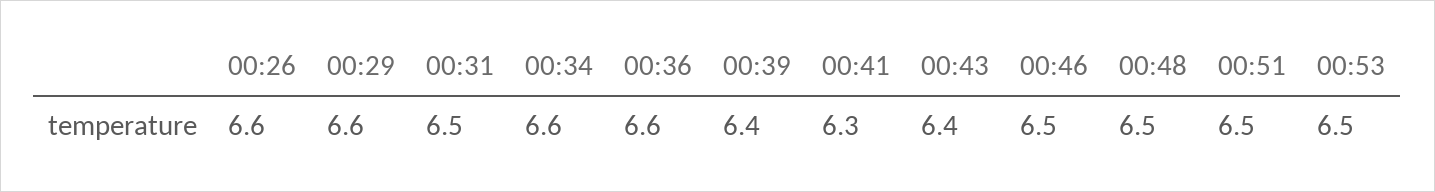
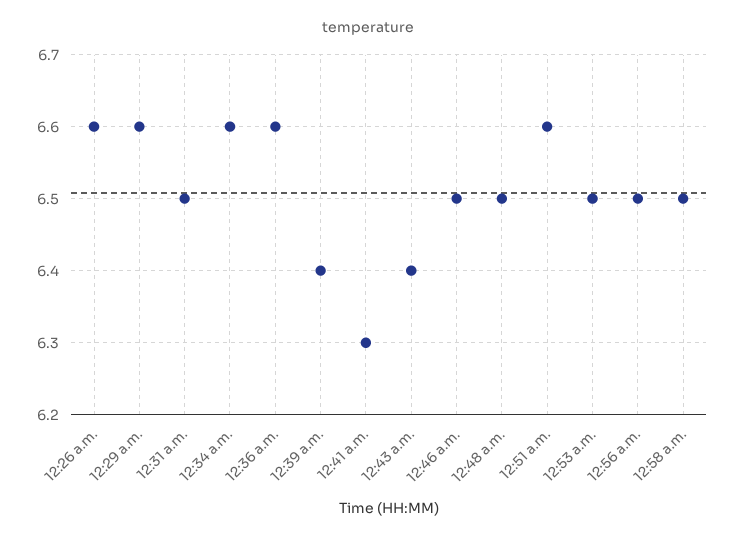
00:51: 6.5 -> 6.6
12:56 a.m.: none -> 6.5
12:58 a.m.: none -> 6.5

